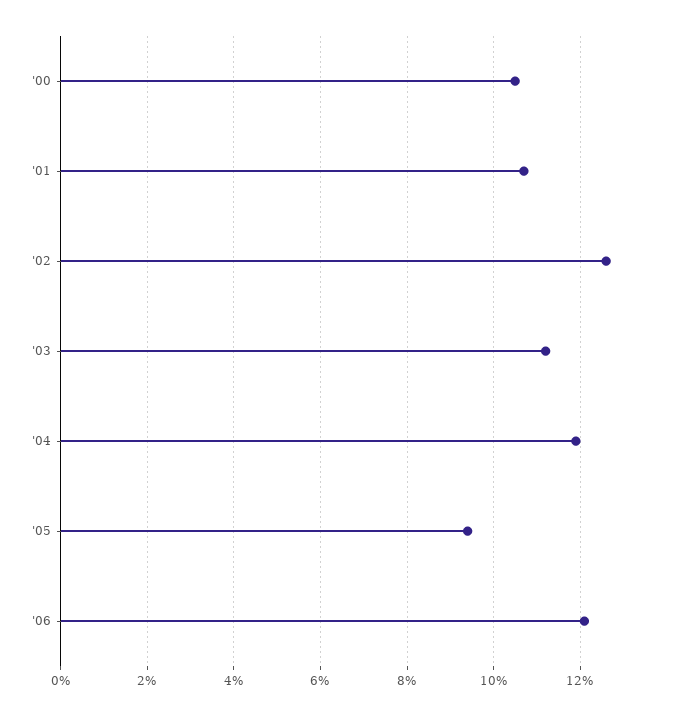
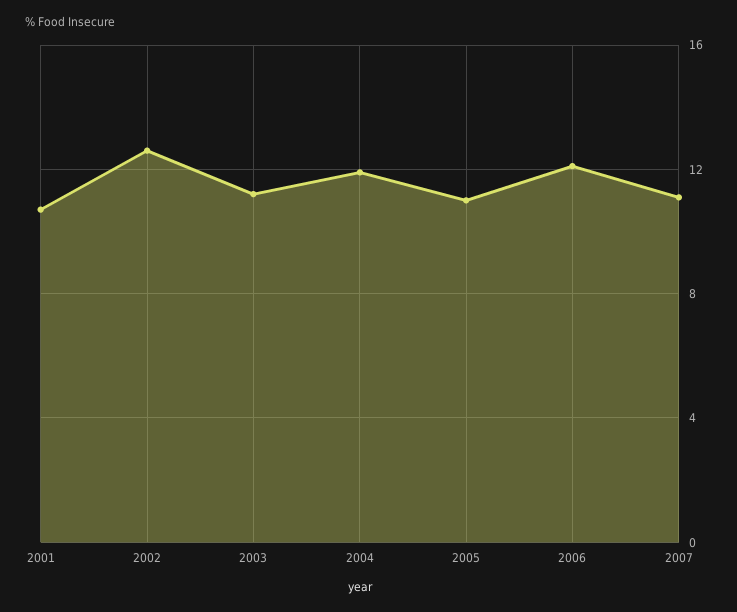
'00: 10.5 -> none
'05: 9.5 -> 11
2007: none -> 11

